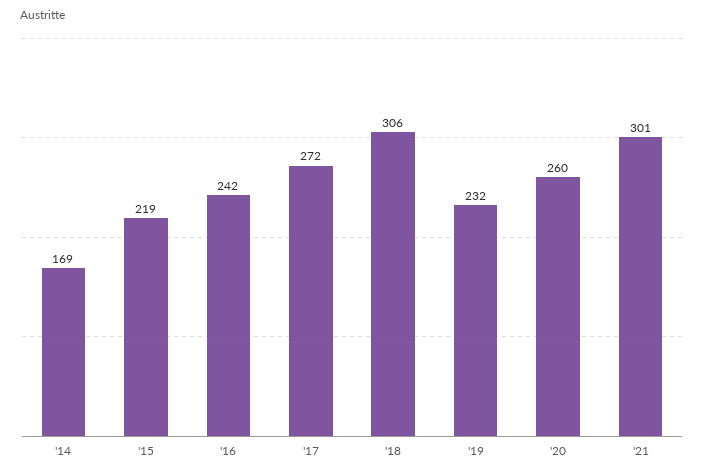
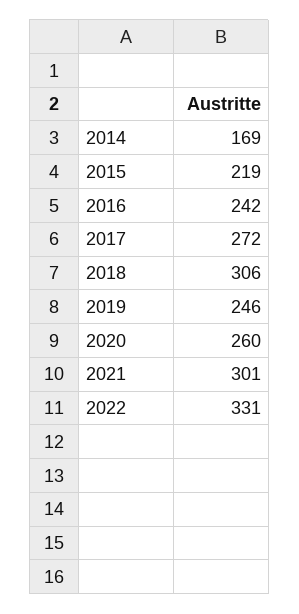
'19: 232 -> 246
2022: none -> 331

